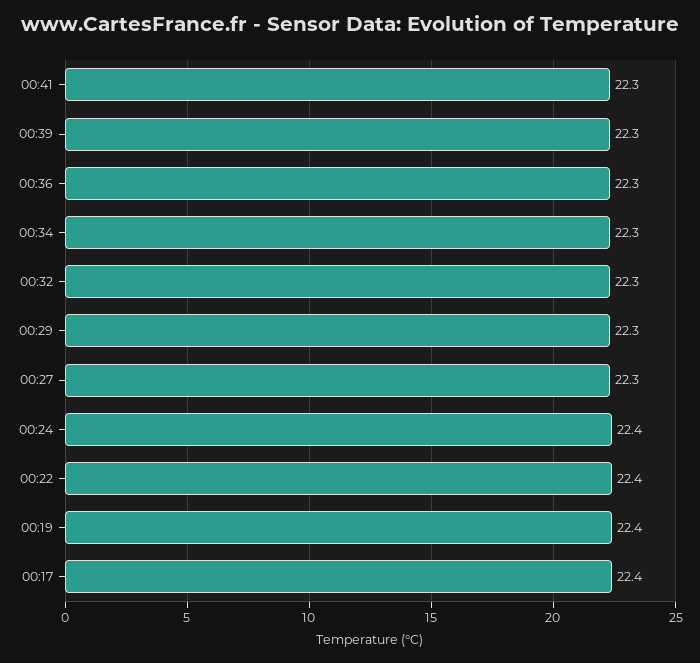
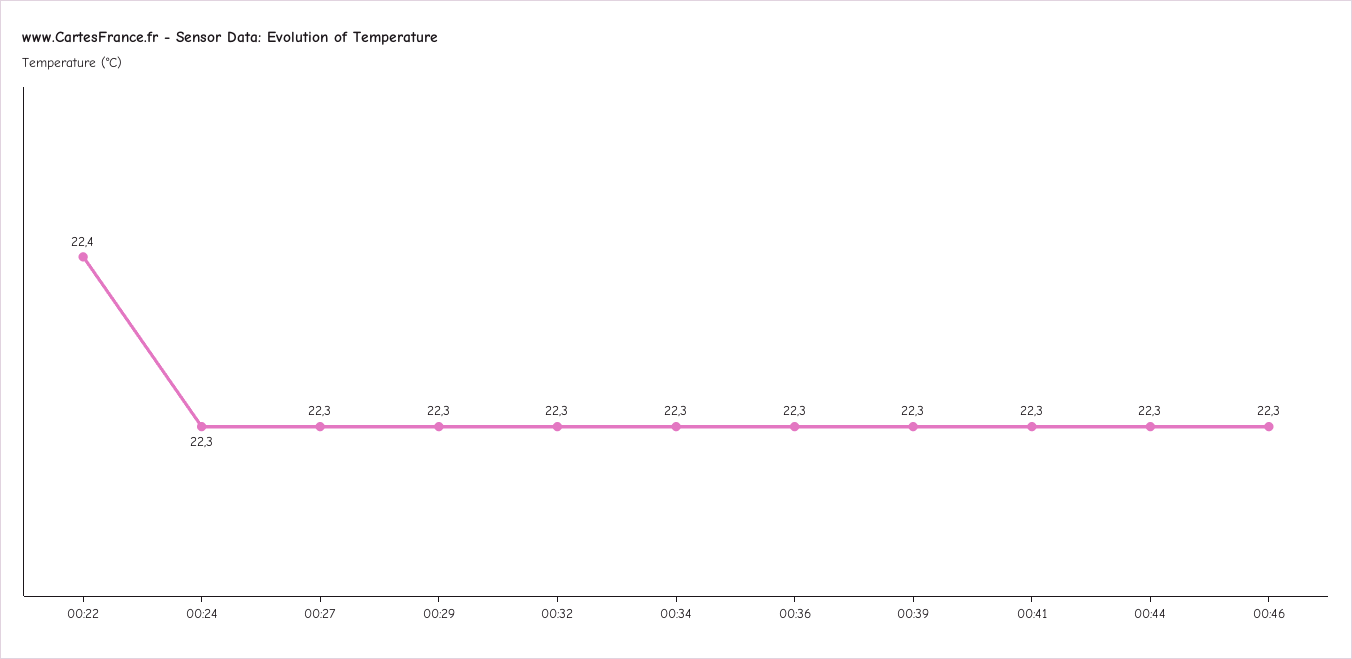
00:24: 22.4 -> 22.3
00:19: 22.4 -> none
00:17: 22.4 -> none
00:44: none -> 22.3
00:46: none -> 22.3

